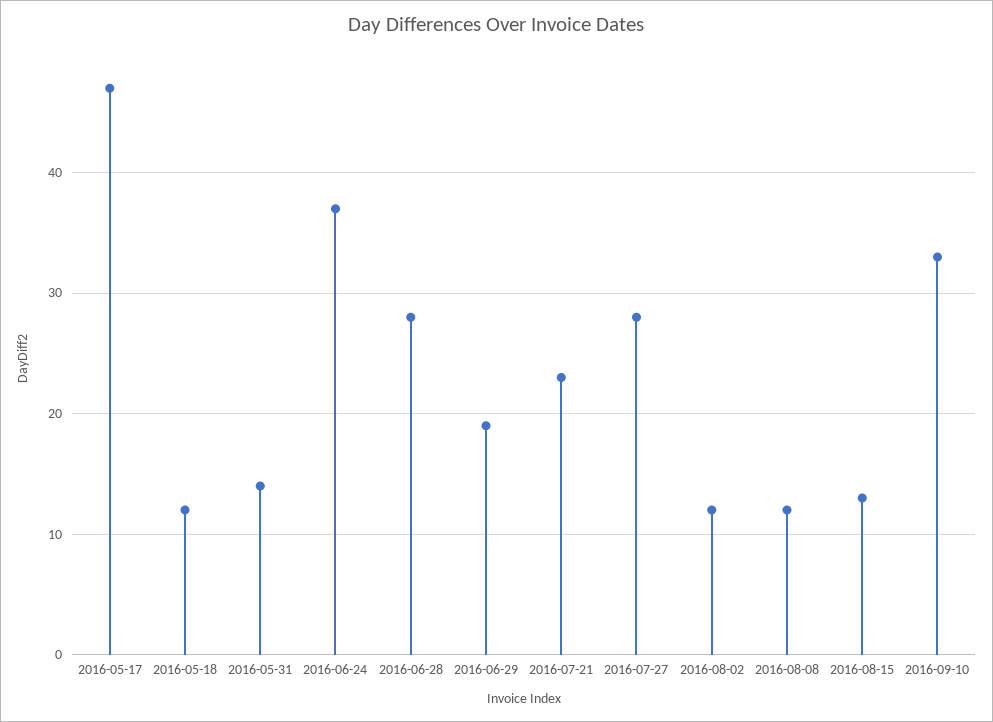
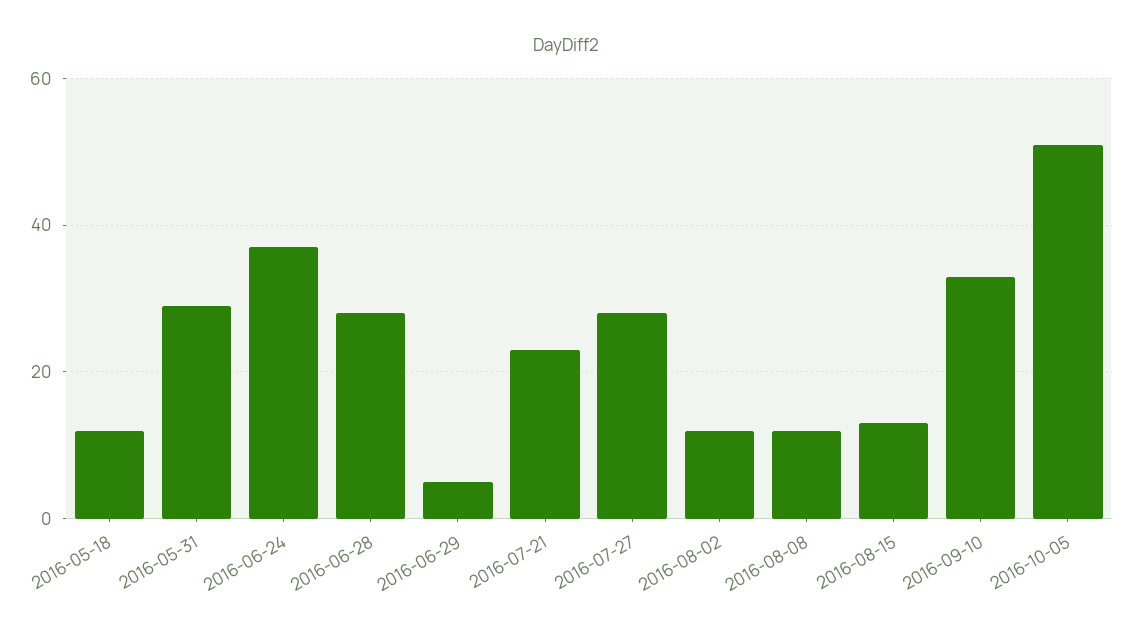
2016-05-17: 47 -> none
2016-05-31: 14 -> 30
2016-06-29: 19 -> 5
2016-10-05: none -> 50

